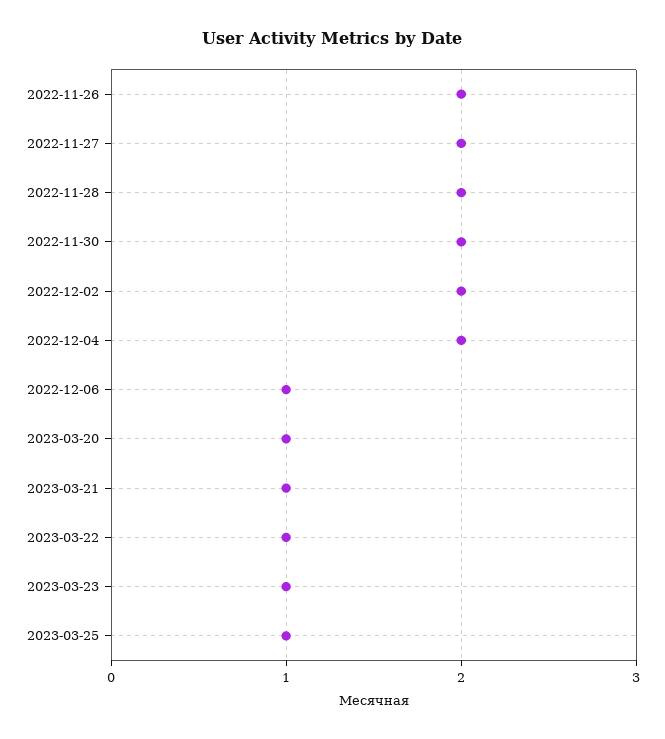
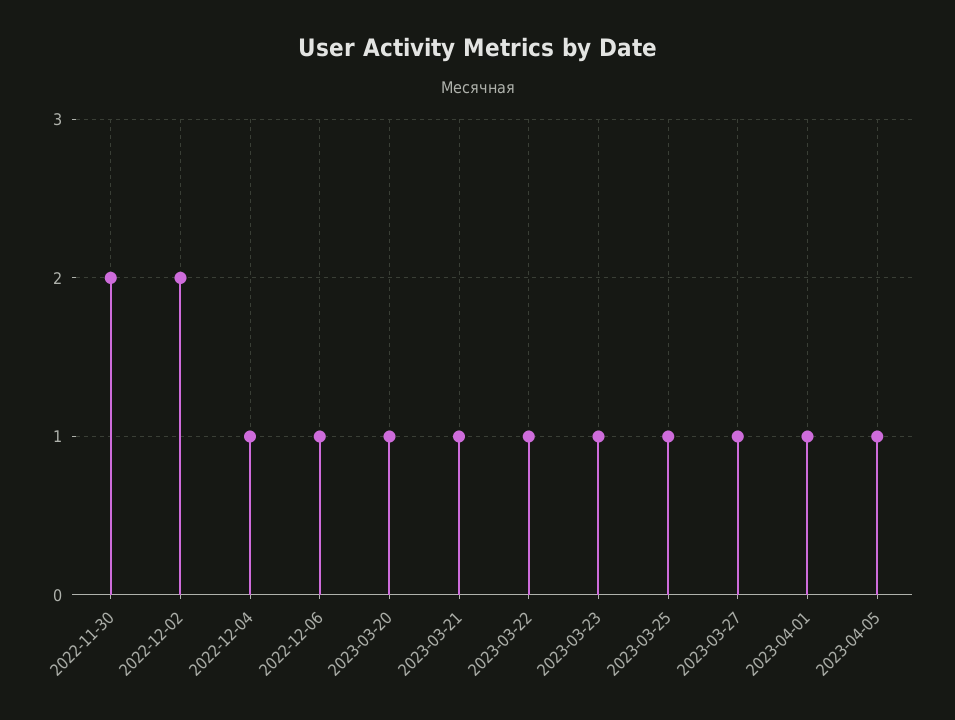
2022-11-26: 2 -> none
2022-11-27: 2 -> none
2022-11-28: 2 -> none
2022-12-04: 2 -> 1
2023-03-27: none -> 1
2023-04-01: none -> 1
2023-04-05: none -> 1

